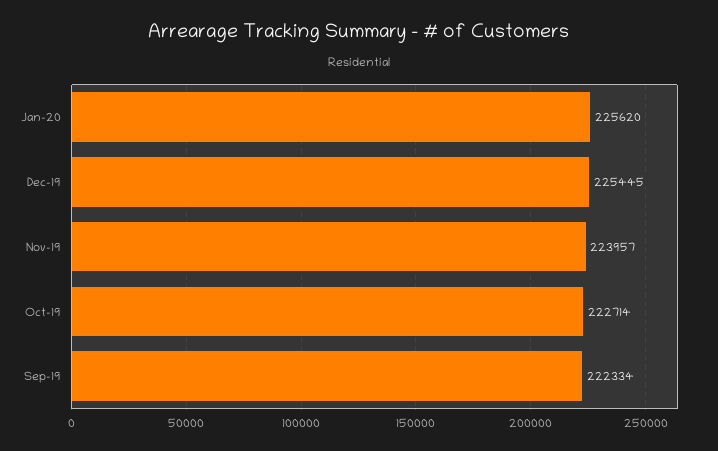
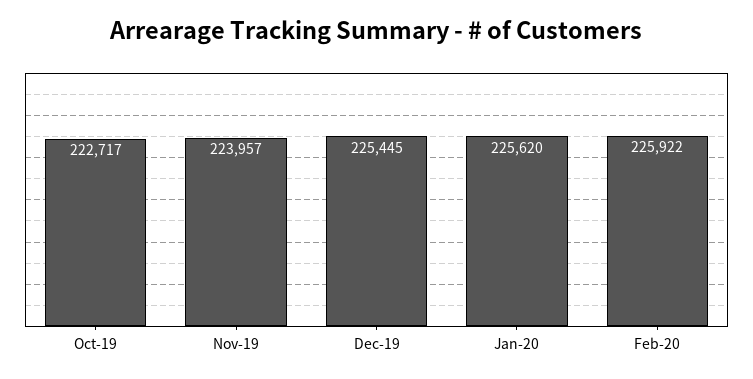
Oct-19: 222714 -> 222717
Sep-19: 222334 -> none
Feb-20: none -> 225922

